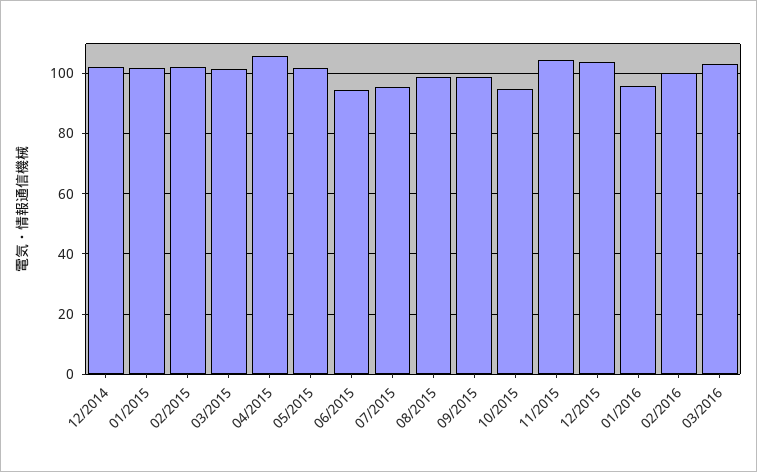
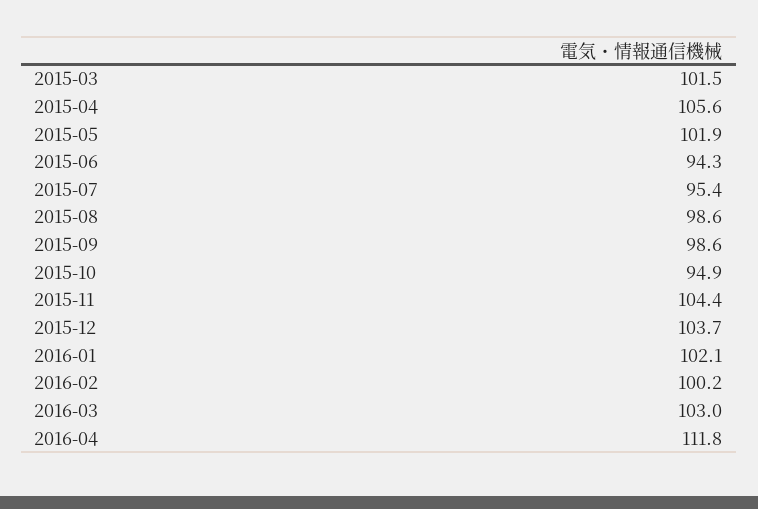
12/2014: 102 -> none
01/2015: 102 -> none
02/2015: 102 -> none
01/2016: 96 -> 102.1
2016-04: none -> 111.8

